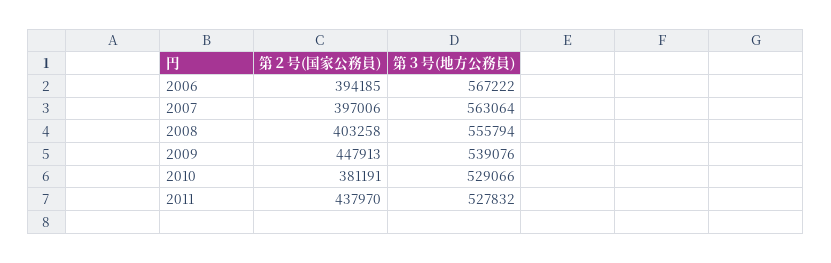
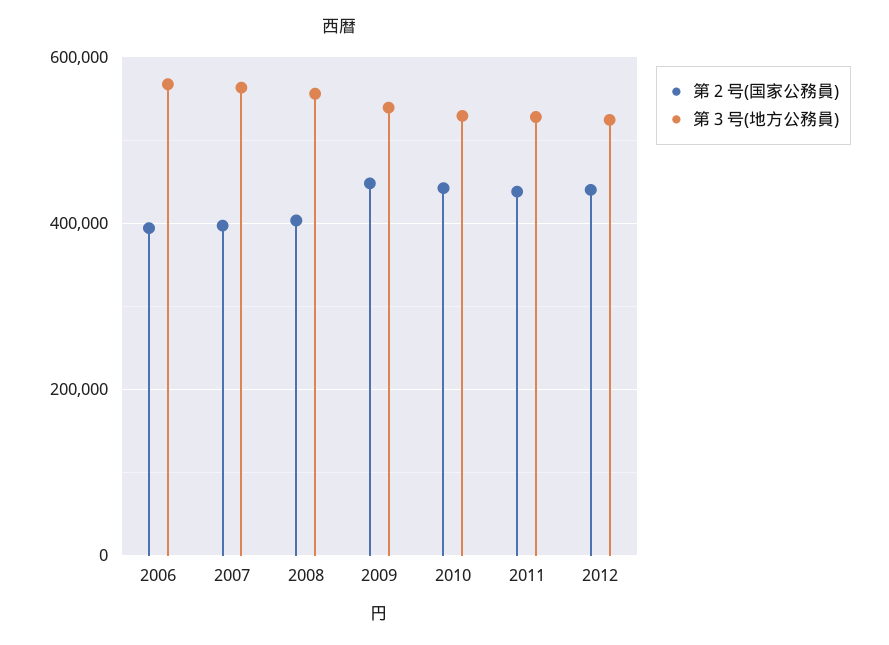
第２号(国家公務員), 2010: 381191 -> 440000
第２号(国家公務員), 2012: none -> 440000
第３号(地方公務員), 2012: none -> 520000

